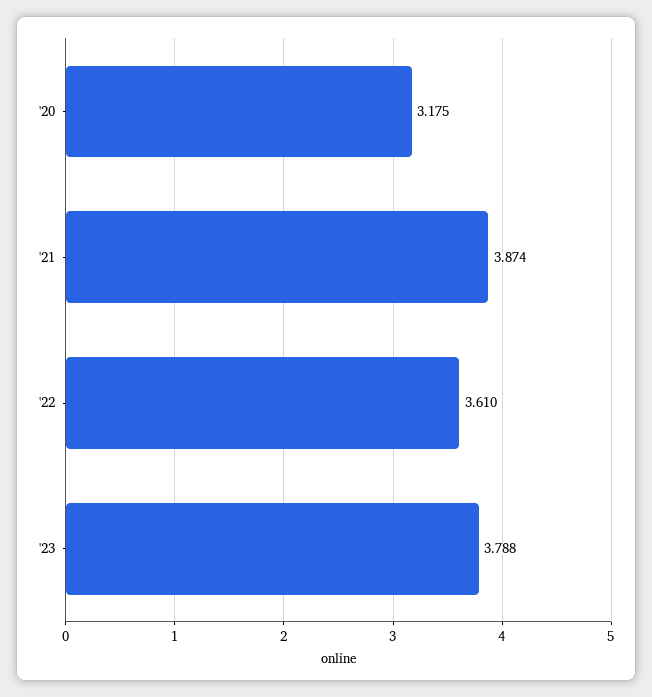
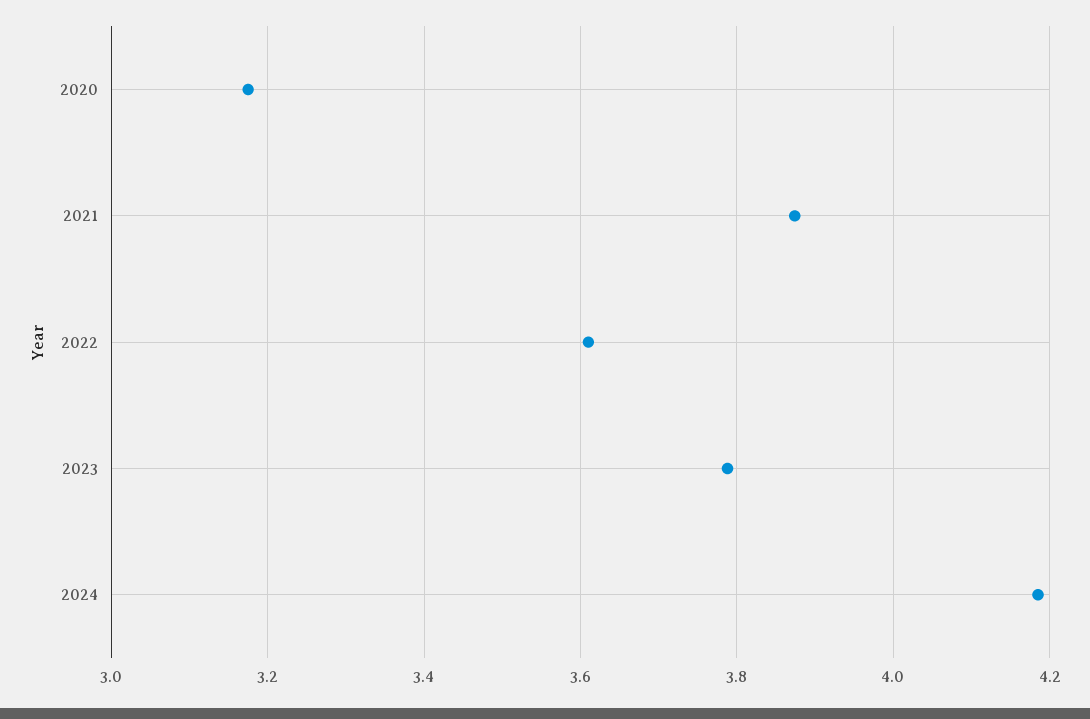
2024: none -> 4.18

